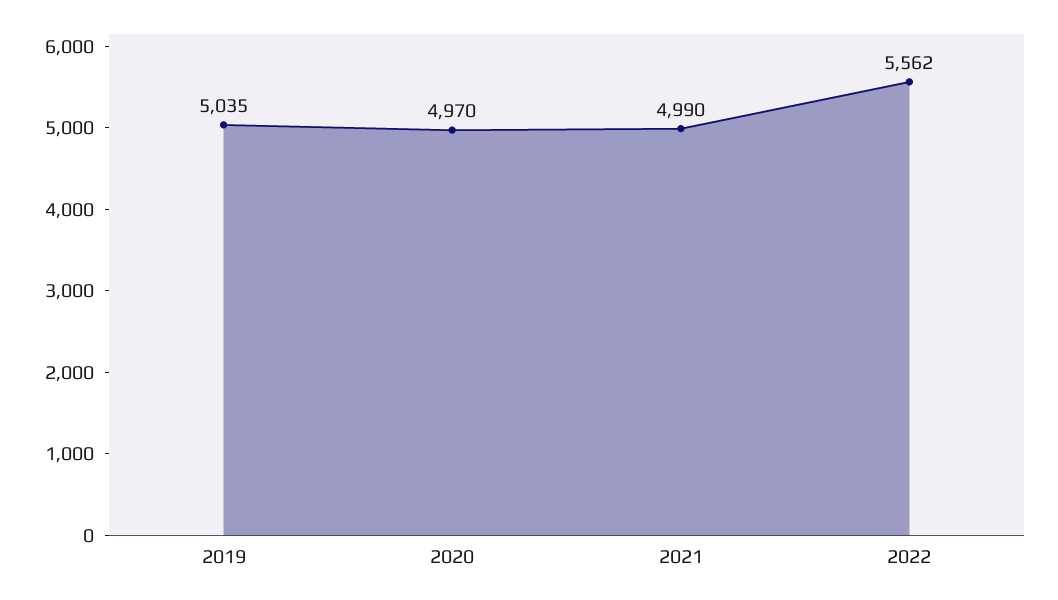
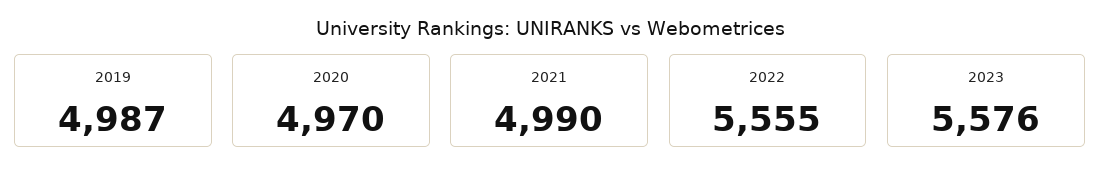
2019: 5035 -> 4987
2022: 5562 -> 5555
2023: none -> 5576

